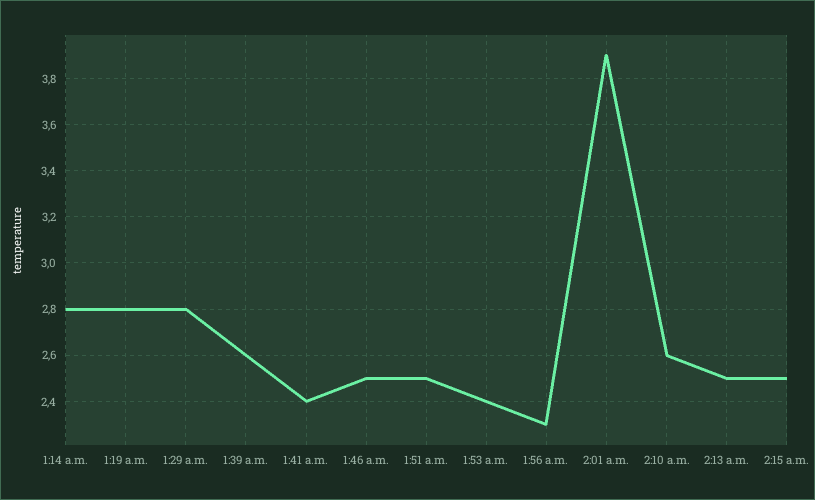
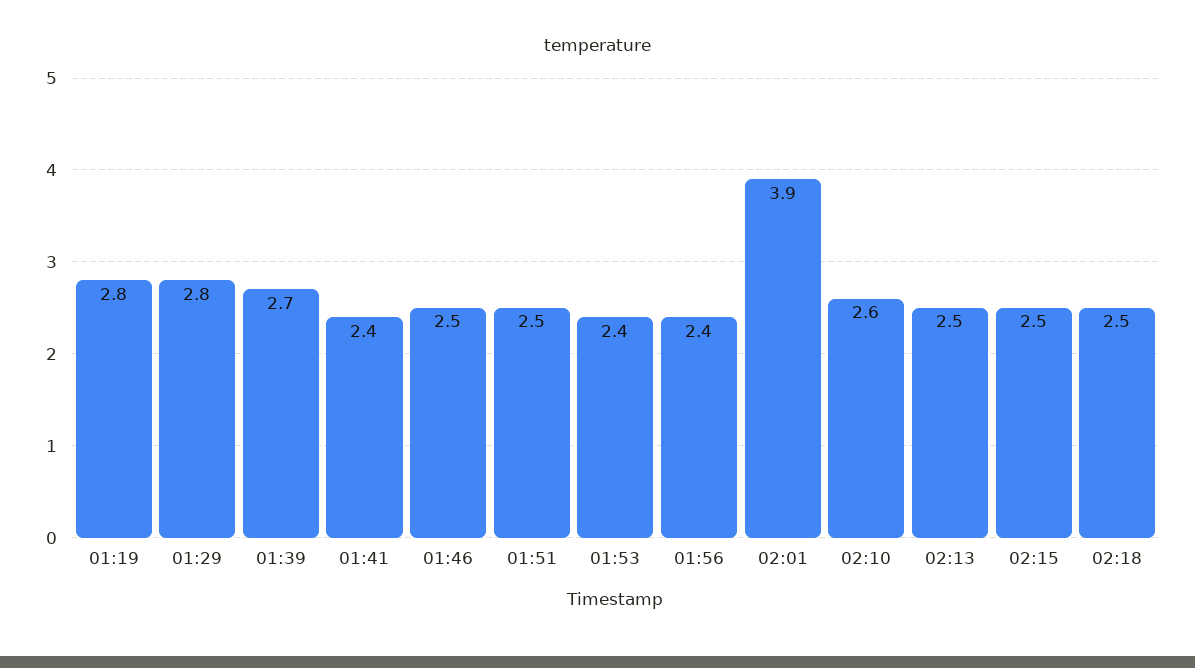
1:14 a.m.: 2.8 -> none
1:39 a.m.: 2.6 -> 2.7
1:56 a.m.: 2.3 -> 2.4
02:18: none -> 2.5

